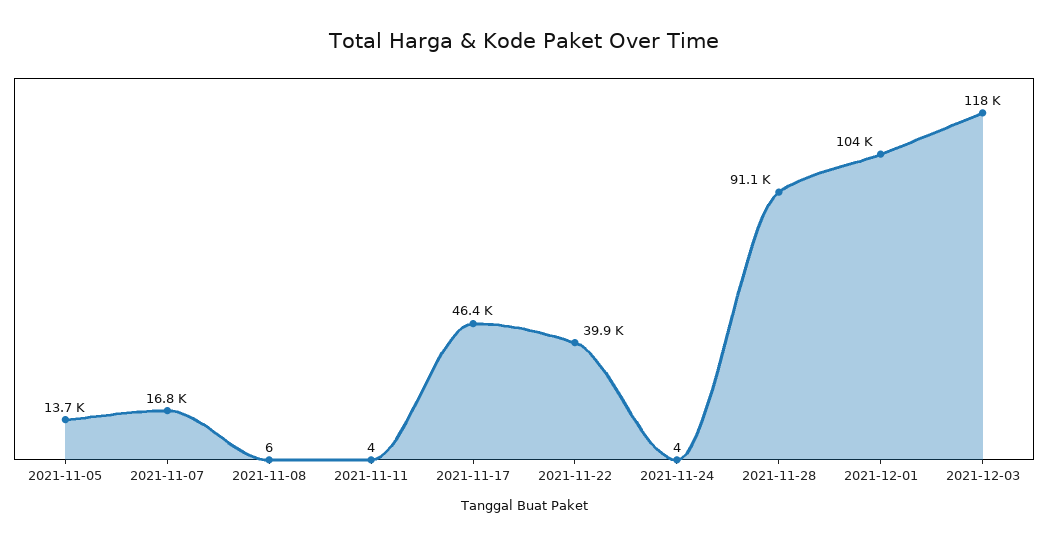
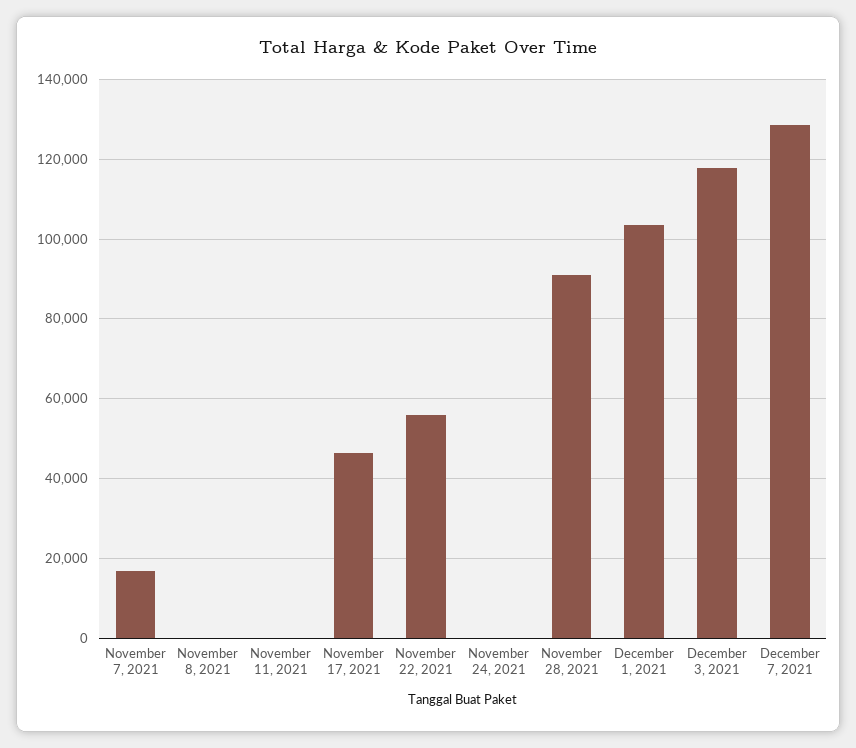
2021-11-05: 13700 -> none
2021-11-22: 39900 -> 56000
December 7, 2021: none -> 128000

